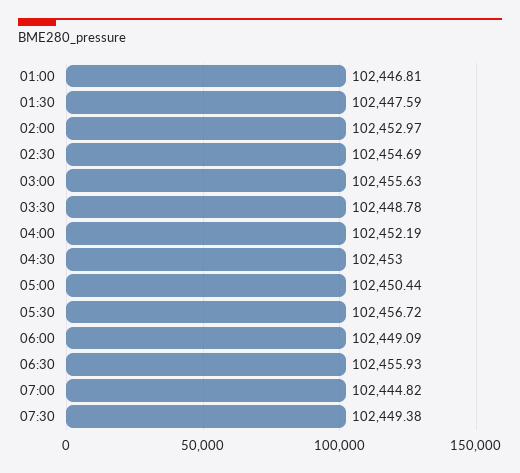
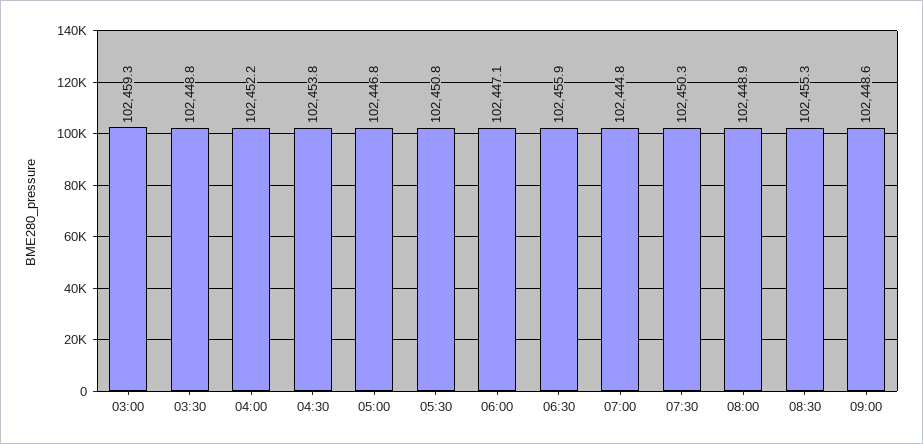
01:00: 102446.81 -> none
01:30: 102447.59 -> none
02:00: 102452.97 -> none
02:30: 102454.69 -> none
03:00: 102455.63 -> 102459.3
04:30: 102453 -> 102453.8
05:00: 102450.44 -> 102446.8
05:30: 102456.72 -> 102450.8
06:00: 102449.09 -> 102447.1
07:30: 102449.38 -> 102450.3
08:00: none -> 102448.9
08:30: none -> 102455.3
09:00: none -> 102448.6

